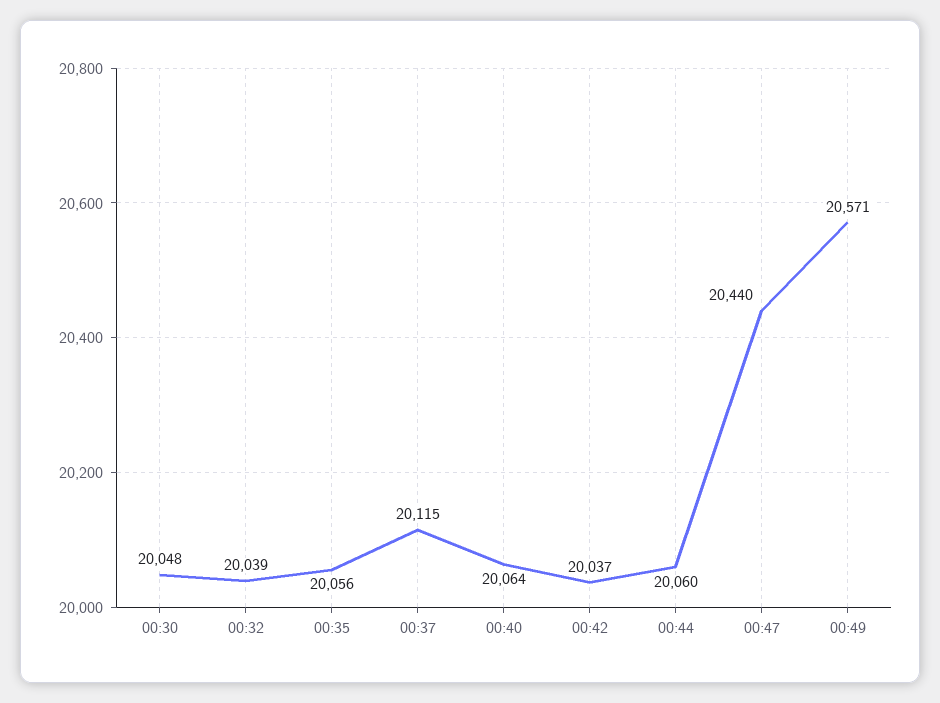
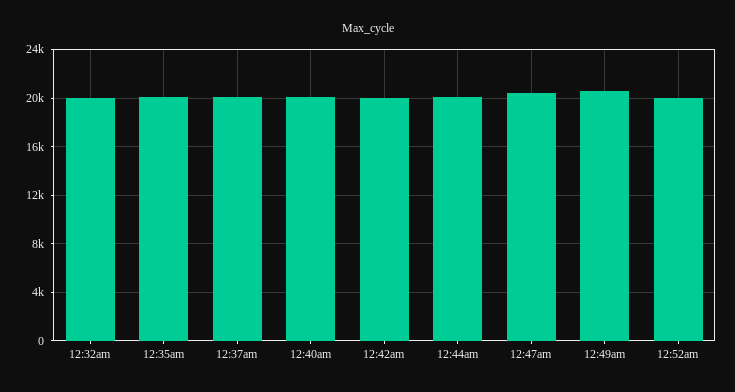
00:30: 20048 -> none
12:52am: none -> 20000

